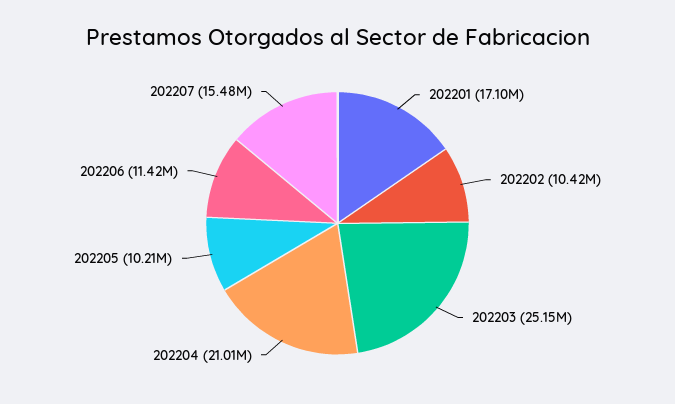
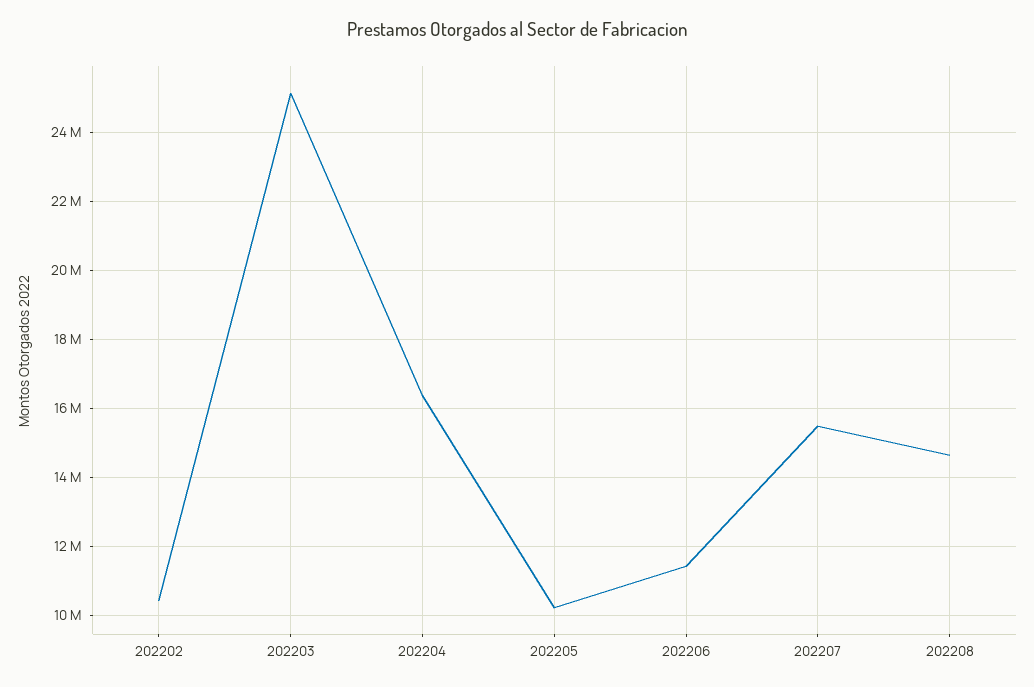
202201: 17100000 -> none
202204: 21010000 -> 16400000
202208: none -> 14600000

